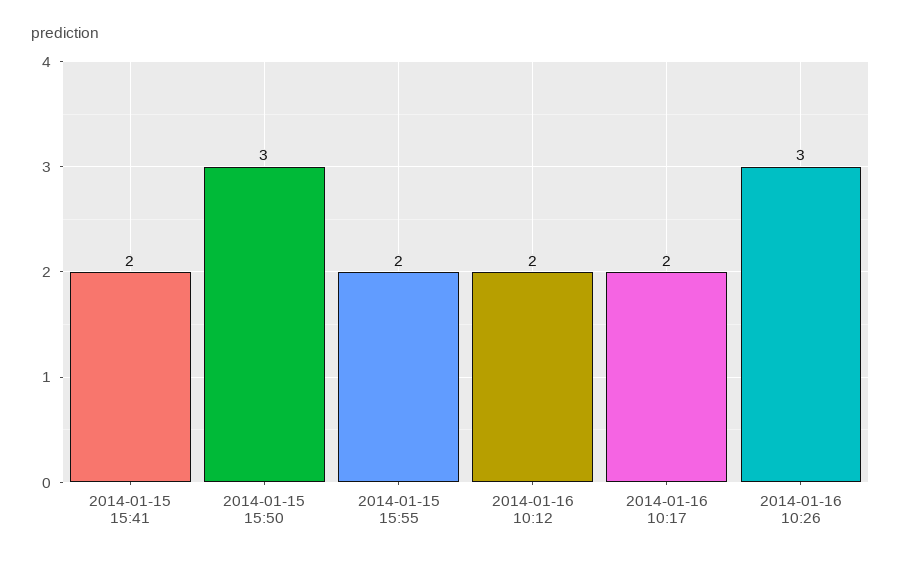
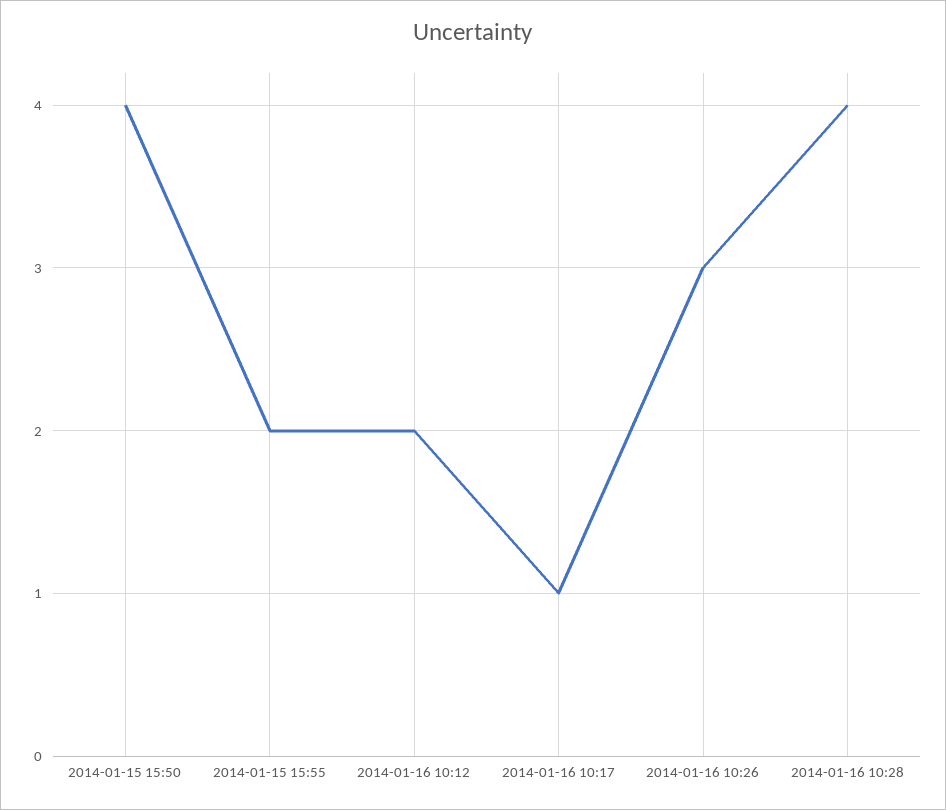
2014-01-15 15:41: 2 -> none
2014-01-15 15:50: 3 -> 4
2014-01-16 10:17: 2 -> 1
2014-01-16 10:28: none -> 4

